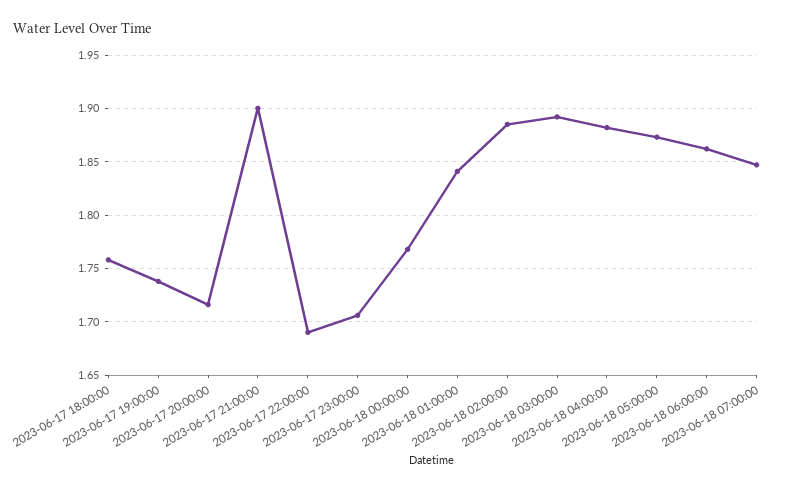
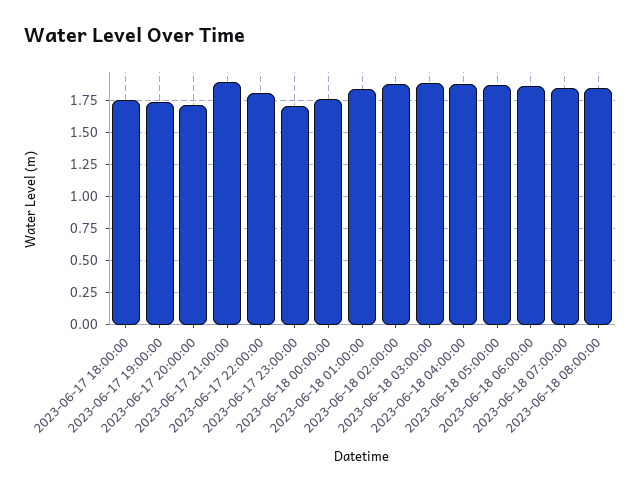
2023-06-17 22:00:00: 1.69 -> 1.8
2023-06-18 08:00:00: none -> 1.85

